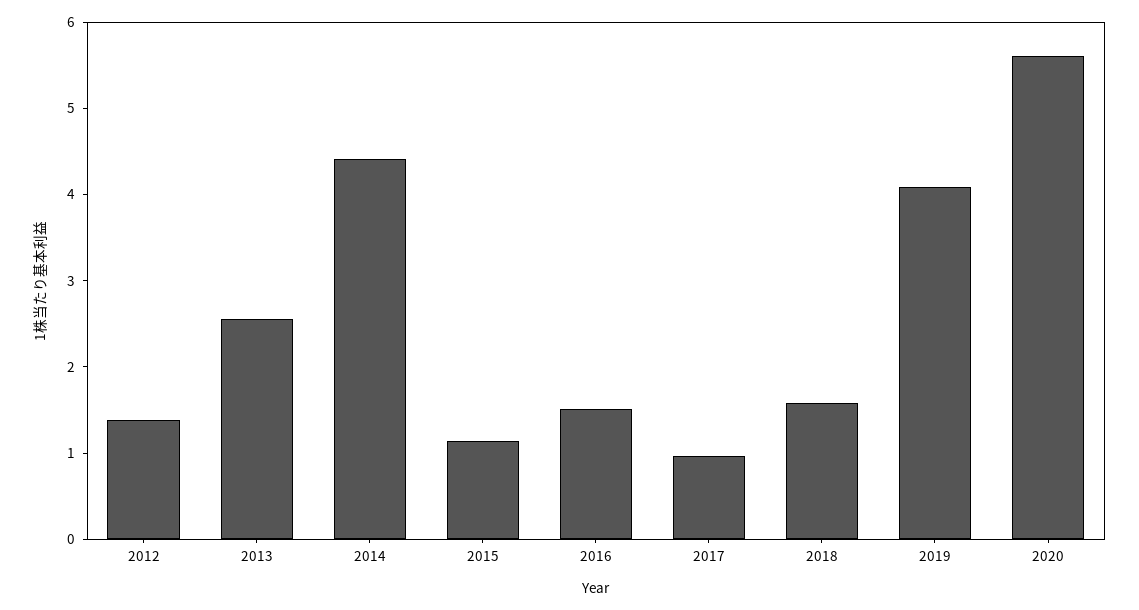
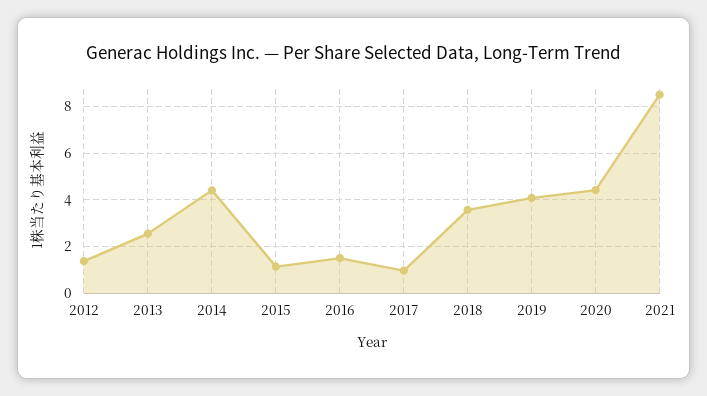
2018: 1.6 -> 3.5
2020: 5.6 -> 4.5
2021: none -> 8.5

